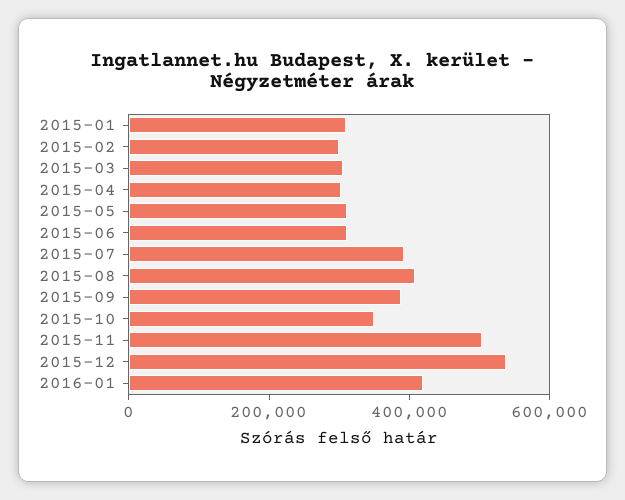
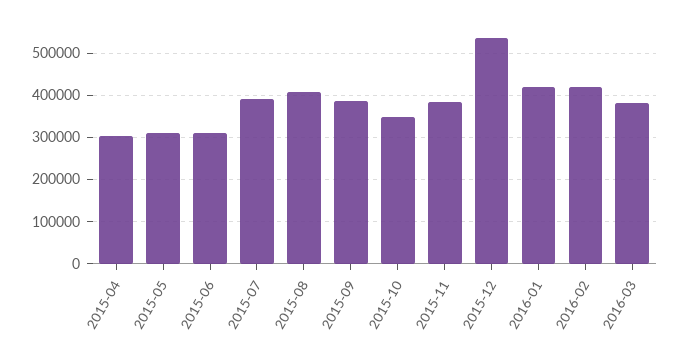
2015-01: 300000 -> none
2015-02: 300000 -> none
2015-03: 300000 -> none
2015-11: 500000 -> 380000
2016-02: none -> 420000
2016-03: none -> 380000

